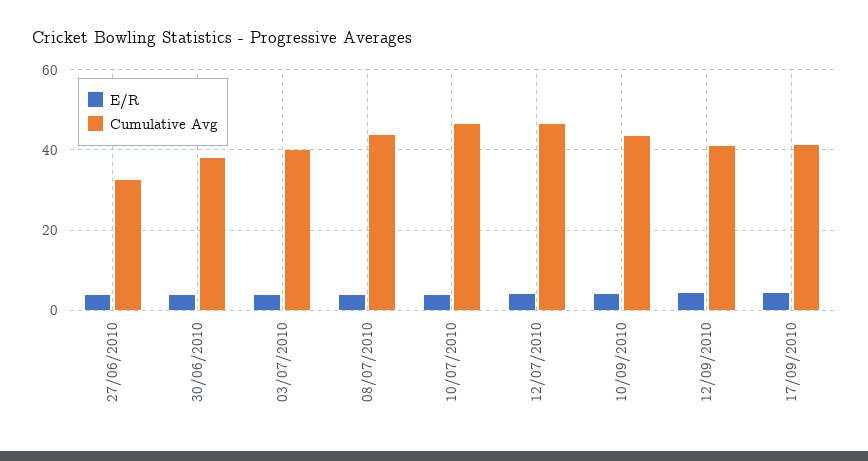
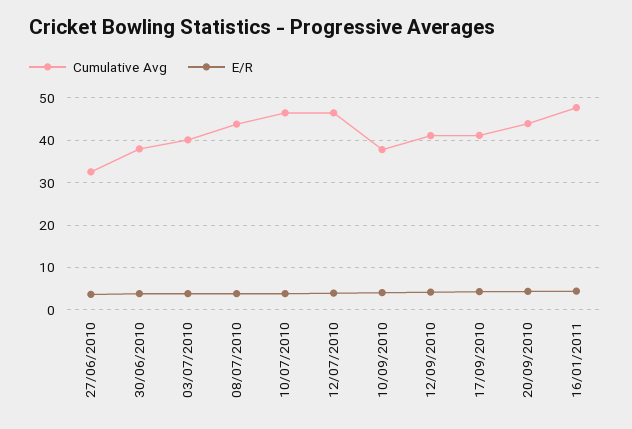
Cumulative Avg, 10/09/2010: 44 -> 38
Cumulative Avg, 20/09/2010: none -> 44
E/R, 20/09/2010: none -> 4
Cumulative Avg, 16/01/2011: none -> 48
E/R, 16/01/2011: none -> 4

